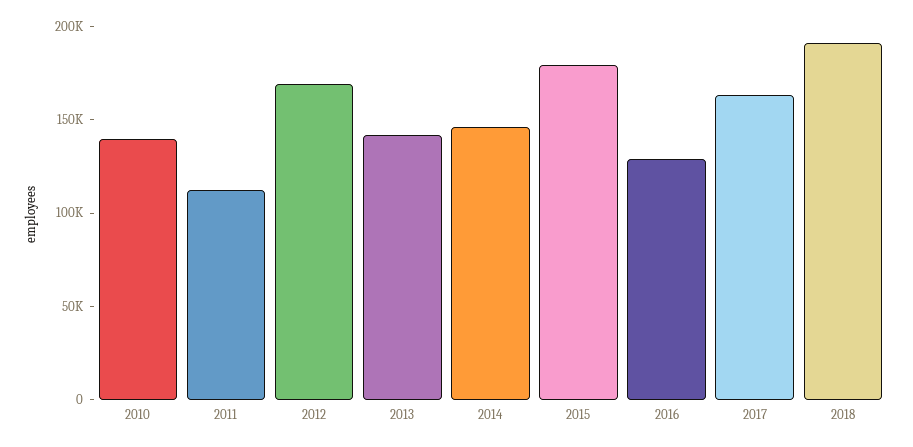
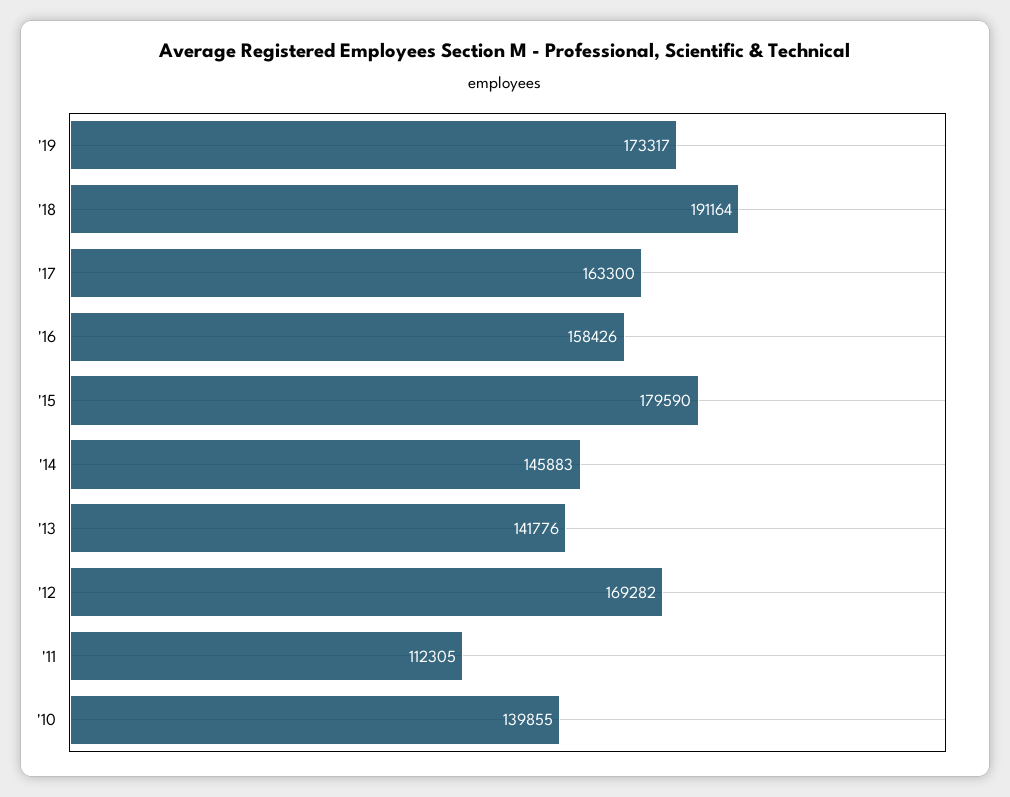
2016: 130000 -> 158426
'19: none -> 173317

